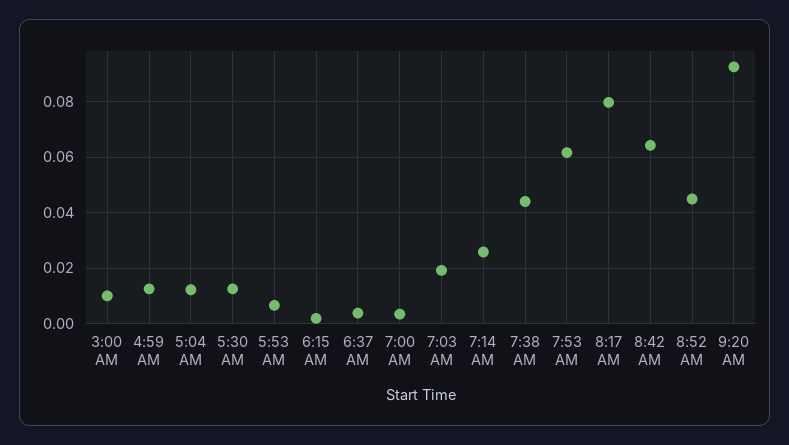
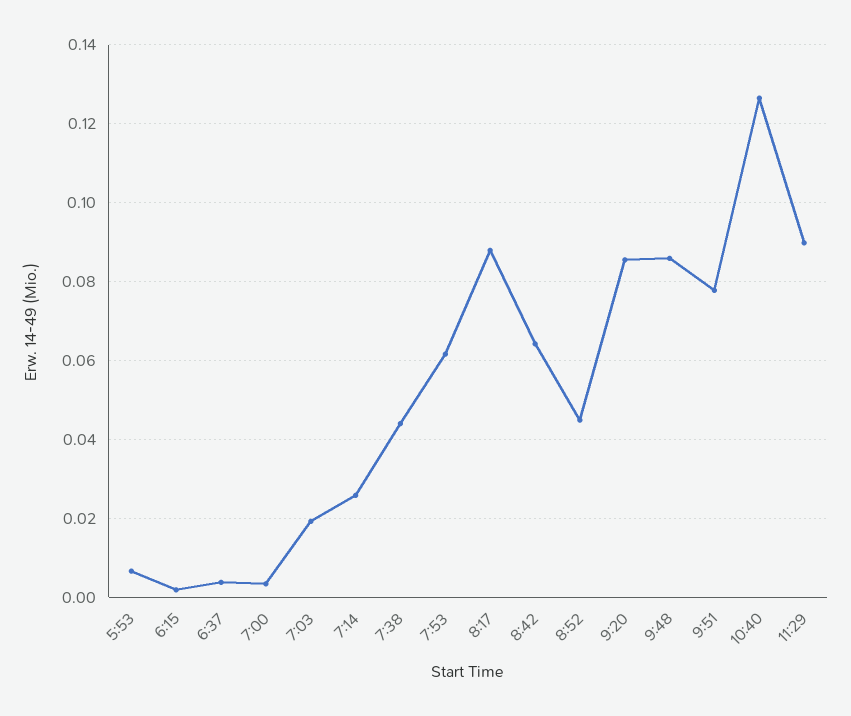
3:00 AM: 0.01 -> none
4:59 AM: 0.0125 -> none
5:04 AM: 0.0125 -> none
5:30 AM: 0.0125 -> none
8:17 AM: 0.08 -> 0.088
9:20 AM: 0.0925 -> 0.086
9:48: none -> 0.086
9:51: none -> 0.078
10:40: none -> 0.126
11:29: none -> 0.09

